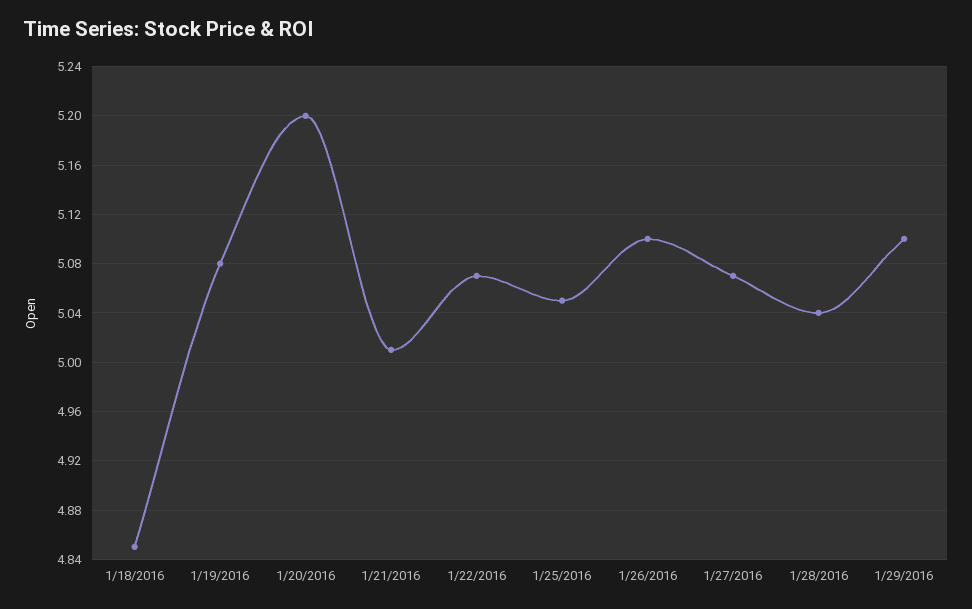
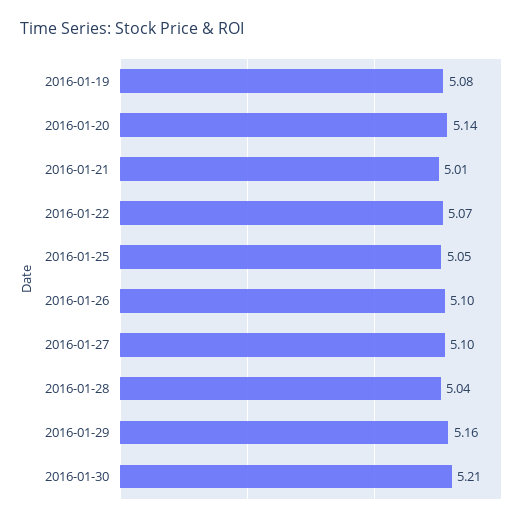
1/18/2016: 4.85 -> none
1/20/2016: 5.2 -> 5.14
1/27/2016: 5.07 -> 5.1
1/29/2016: 5.1 -> 5.16
2016-01-30: none -> 5.21

